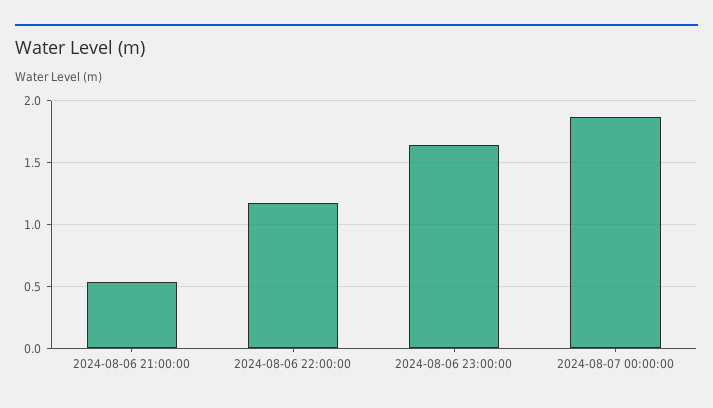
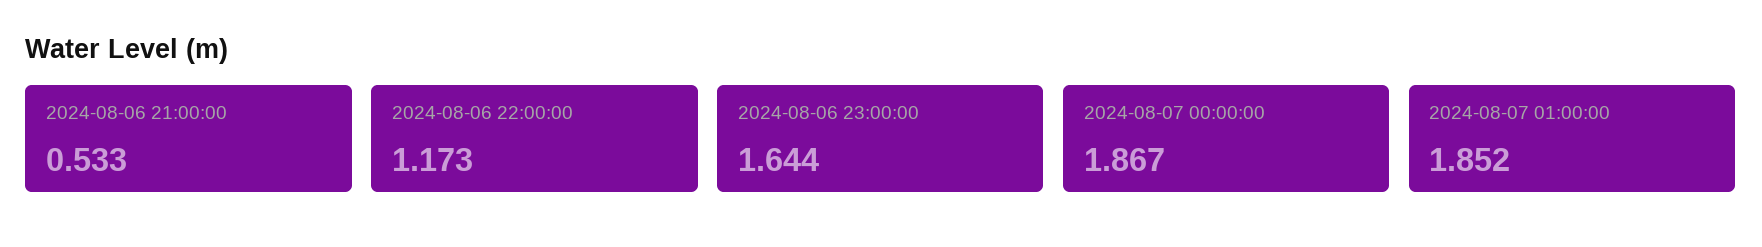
2024-08-07 01:00:00: none -> 1.852

